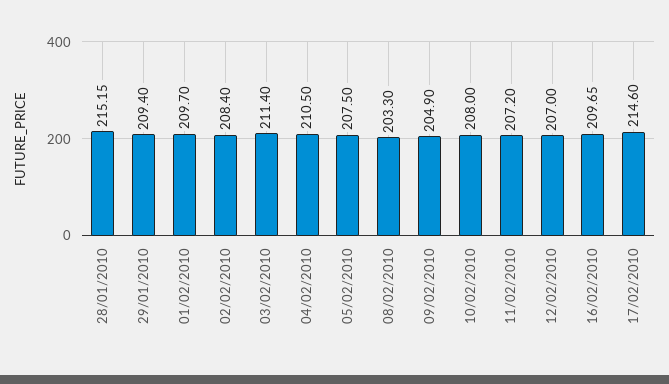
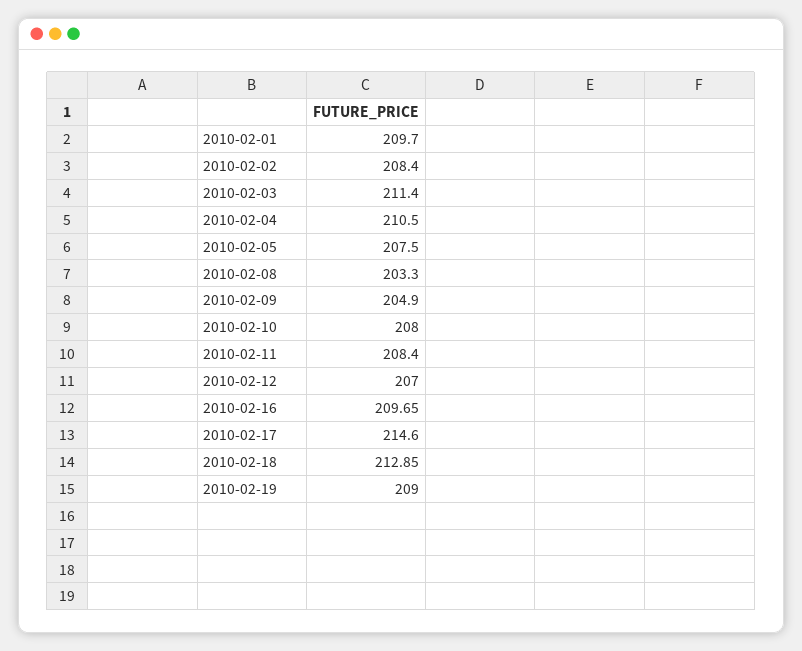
28/01/2010: 215.15 -> none
29/01/2010: 209.4 -> none
11/02/2010: 207.2 -> 208.4
2010-02-18: none -> 212.85
2010-02-19: none -> 209

